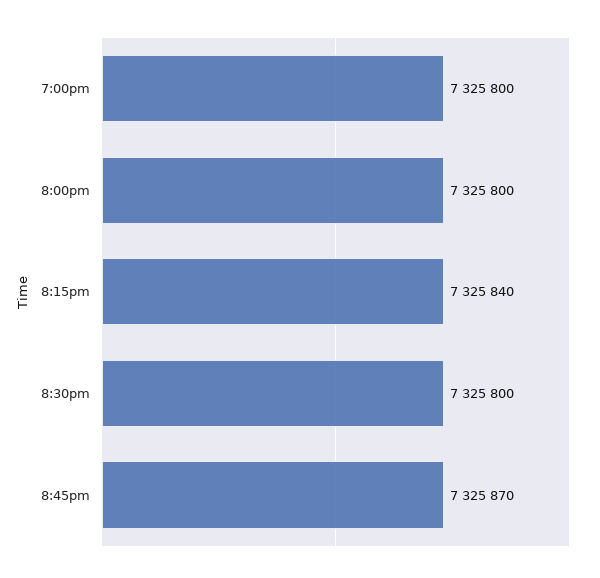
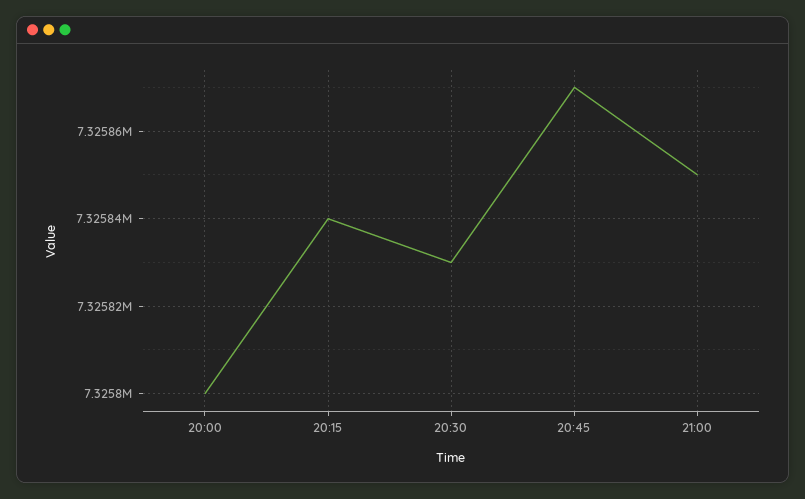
7:00pm: 7325800 -> none
8:30pm: 7325800 -> 7325830
21:00: none -> 7325850

